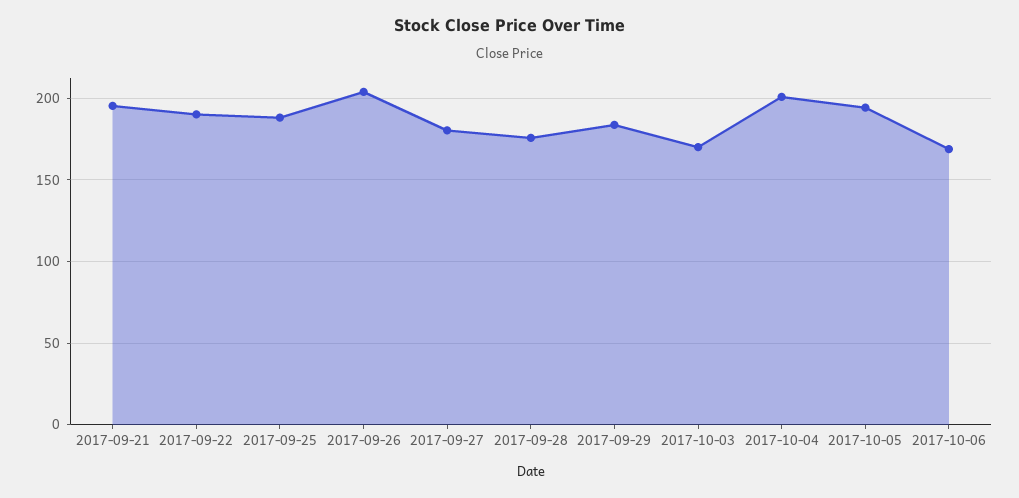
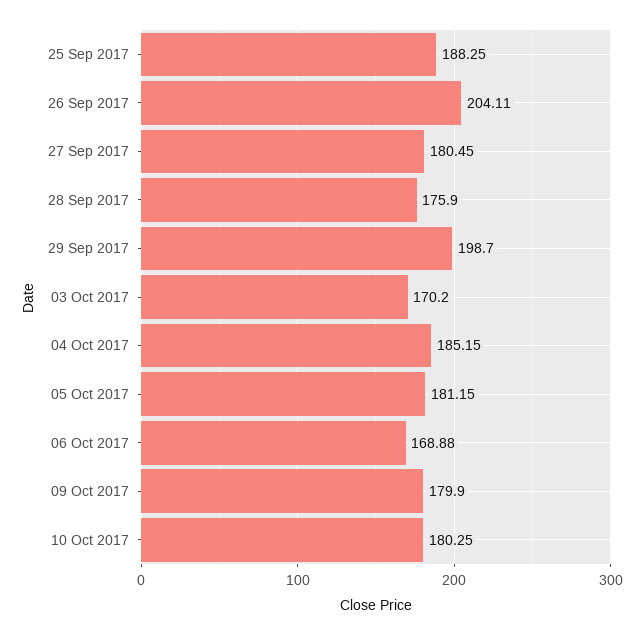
2017-09-21: 195 -> none
2017-09-22: 190 -> none
2017-09-29: 185 -> 198.7
2017-10-04: 200 -> 185.15
2017-10-05: 195 -> 181.15
09 Oct 2017: none -> 179.9
10 Oct 2017: none -> 180.25

